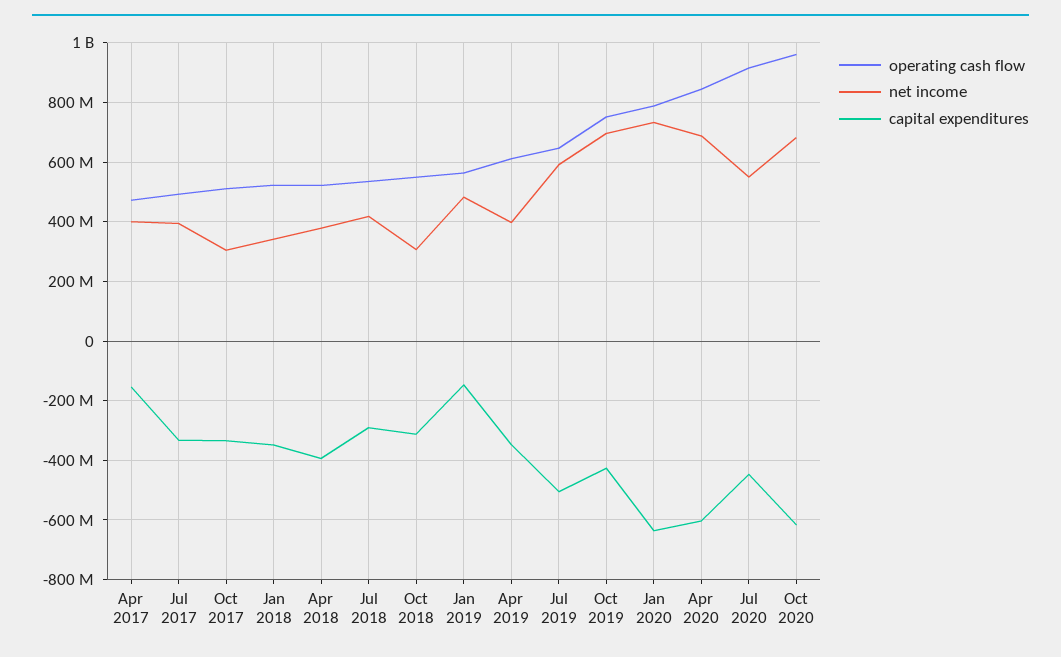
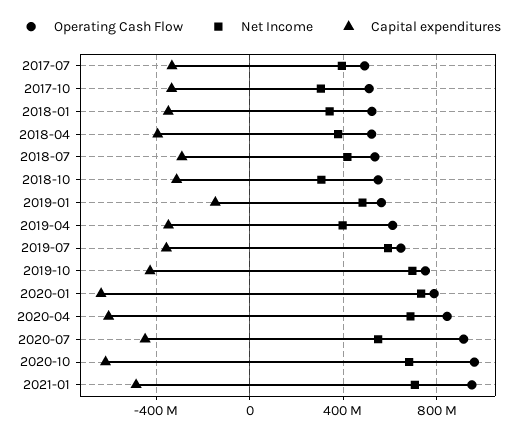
operating cash flow, Apr 2017: 475000000 -> none
net income, Apr 2017: 400000000 -> none
capital expenditures, Apr 2017: -150000000 -> none
capital expenditures, Jul 2019: -500000000 -> -350000000
operating cash flow, 2021-01: none -> 950000000
net income, 2021-01: none -> 700000000
capital expenditures, 2021-01: none -> -500000000

